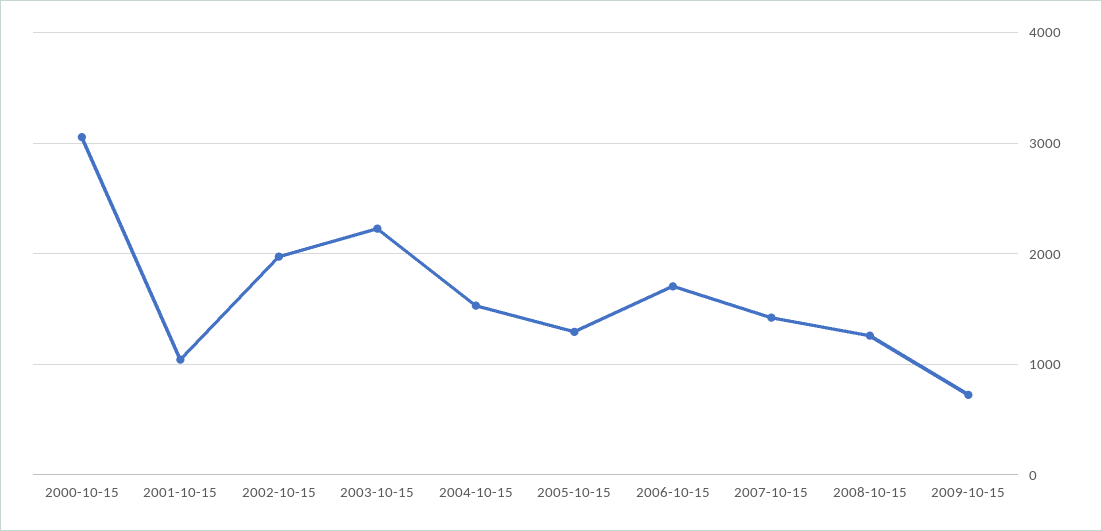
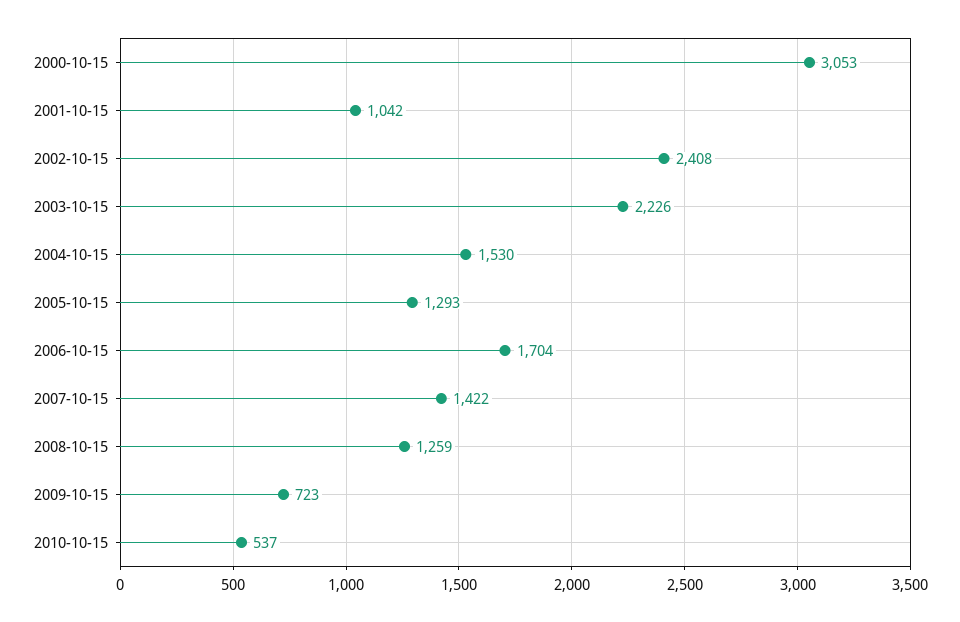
2002-10-15: 2000 -> 2408
2010-10-15: none -> 537

